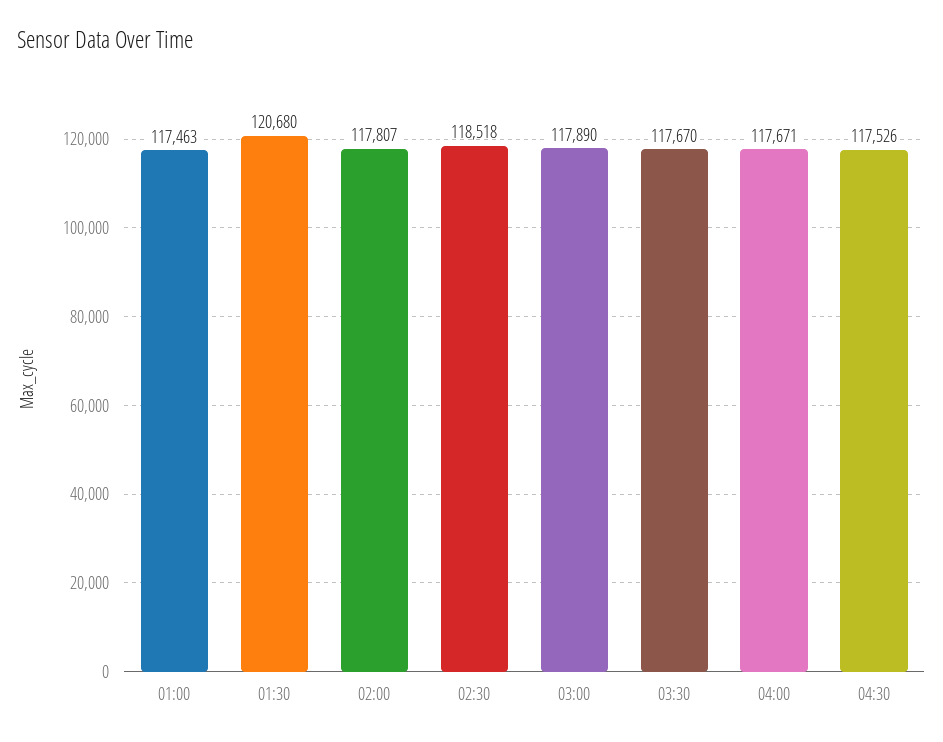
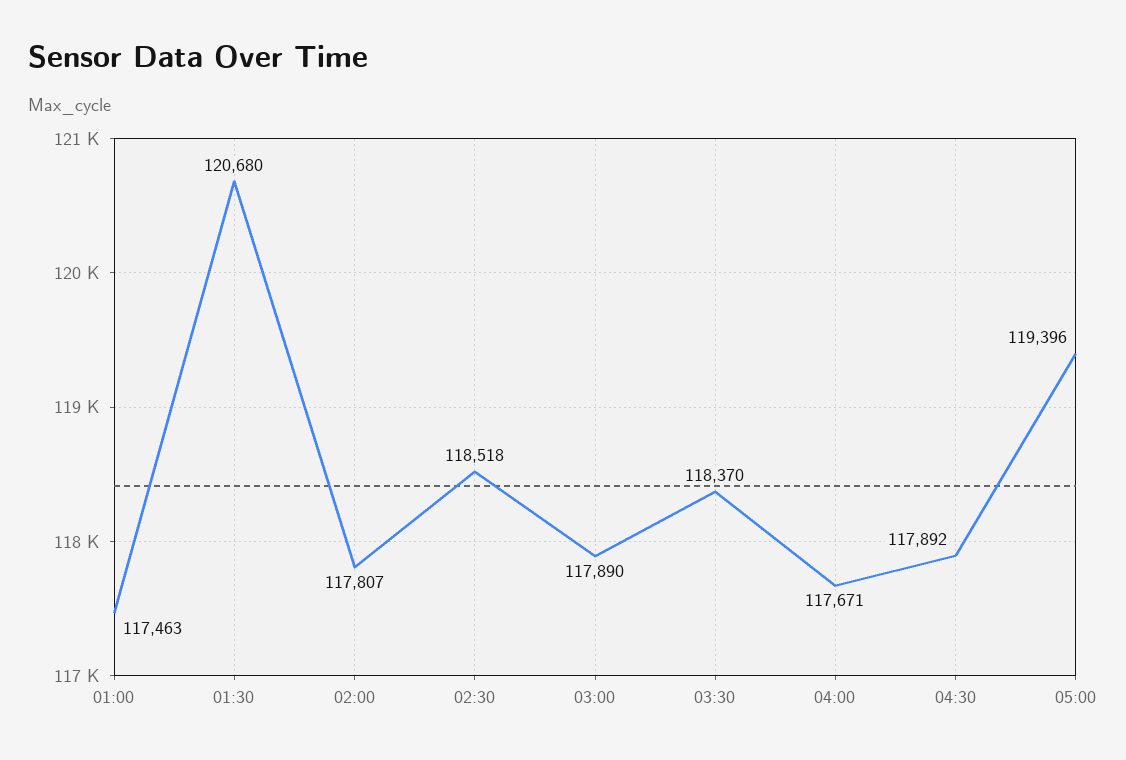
03:30: 117670 -> 118370
04:30: 117526 -> 117892
05:00: none -> 119396

